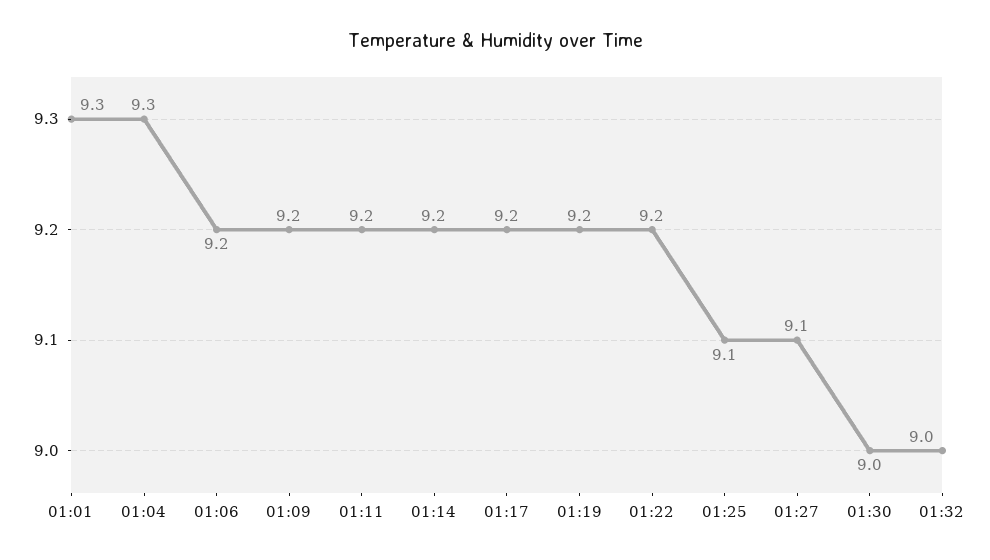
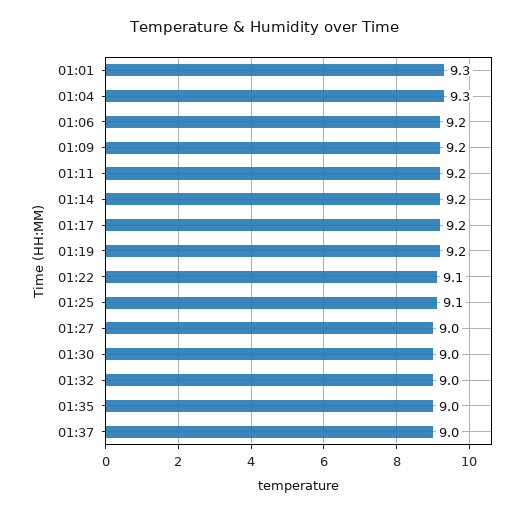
01:22: 9.2 -> 9.1
01:27: 9.1 -> 9
01:35: none -> 9
01:37: none -> 9

